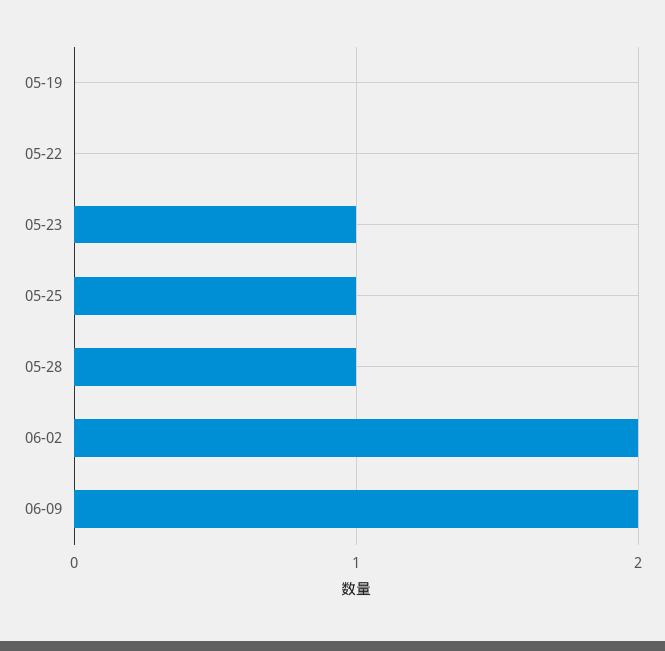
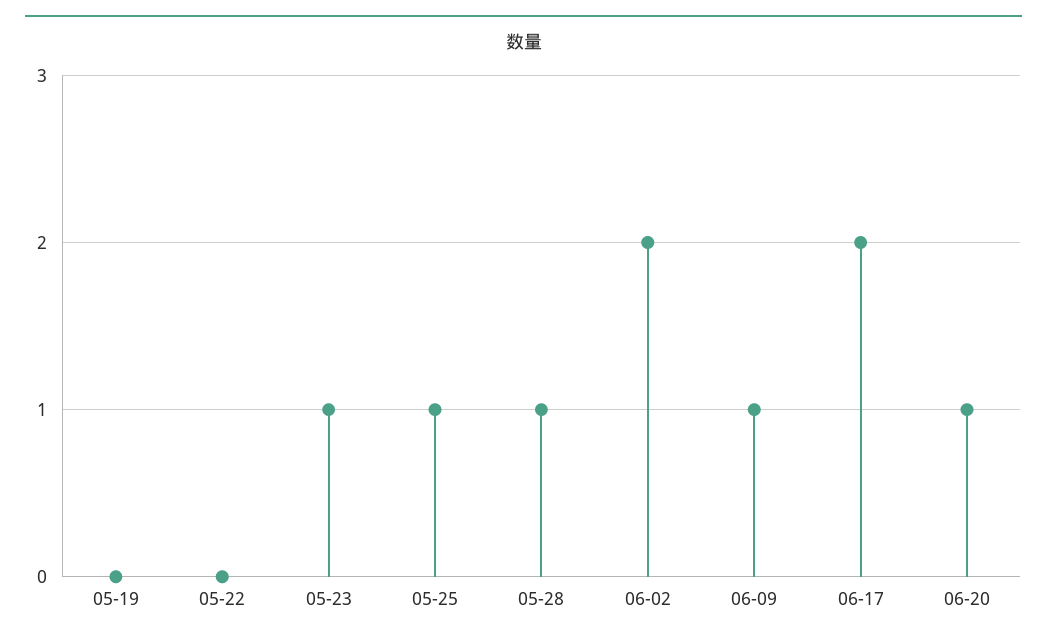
06-09: 2 -> 1
06-17: none -> 2
06-20: none -> 1

